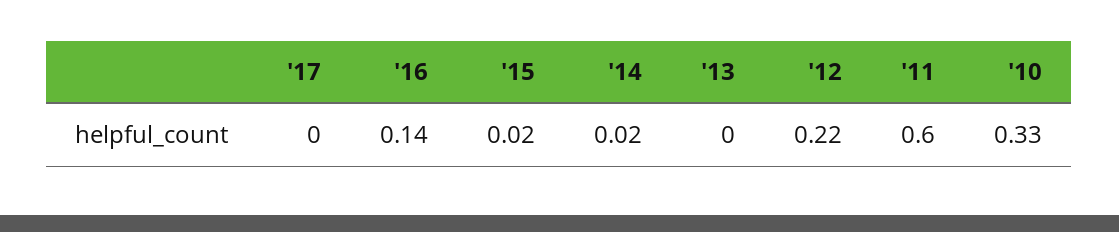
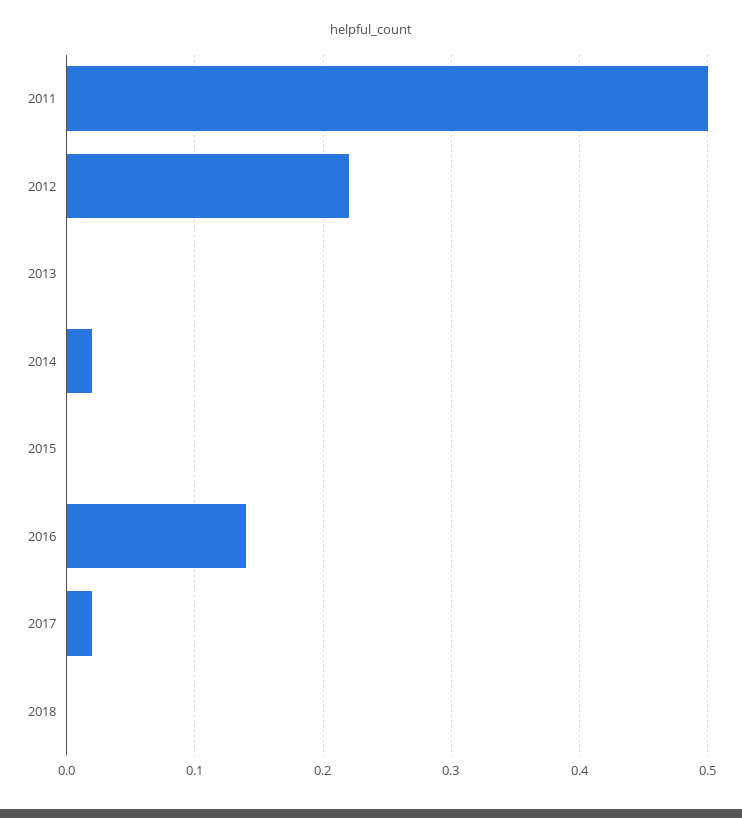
'17: 0 -> 0.02
'15: 0.02 -> 0
'11: 0.6 -> 0.5
'10: 0.33 -> none
2018: none -> 0

